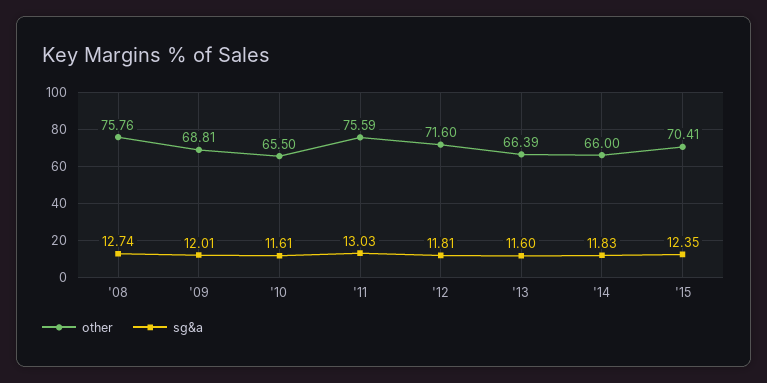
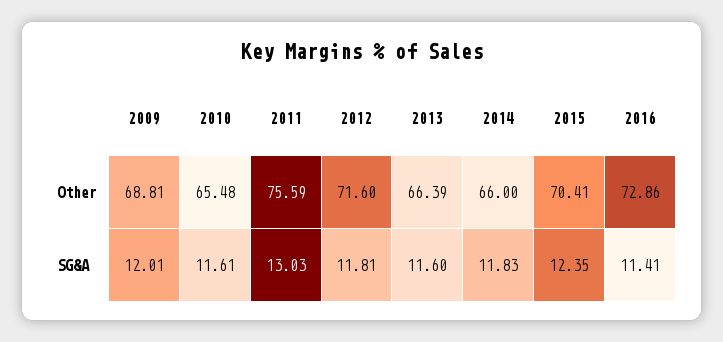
other, '08: 75.76 -> none
sg&a, '08: 12.74 -> none
other, '10: 65.5 -> 65.48
other, 2016: none -> 72.86
sg&a, 2016: none -> 11.41

